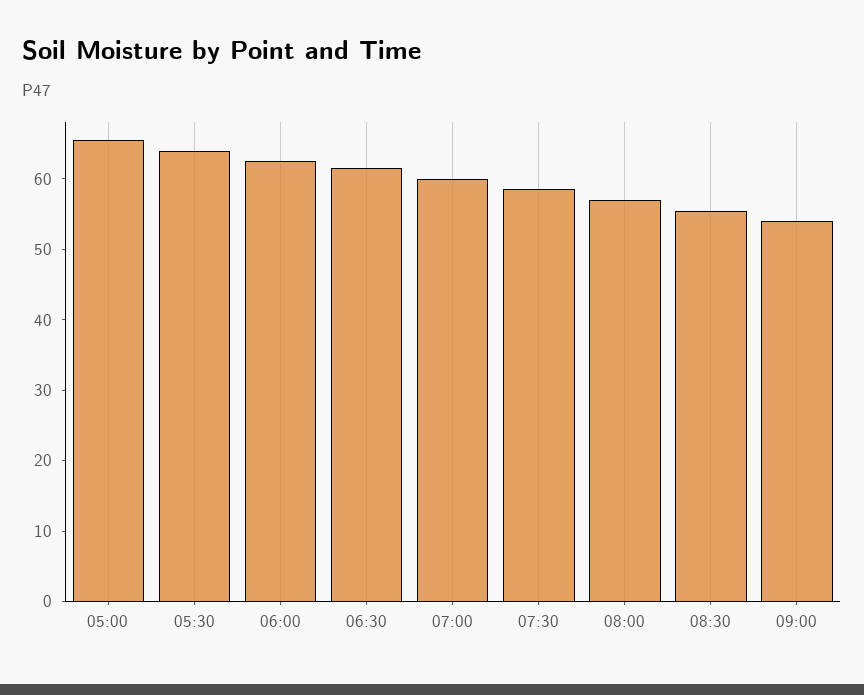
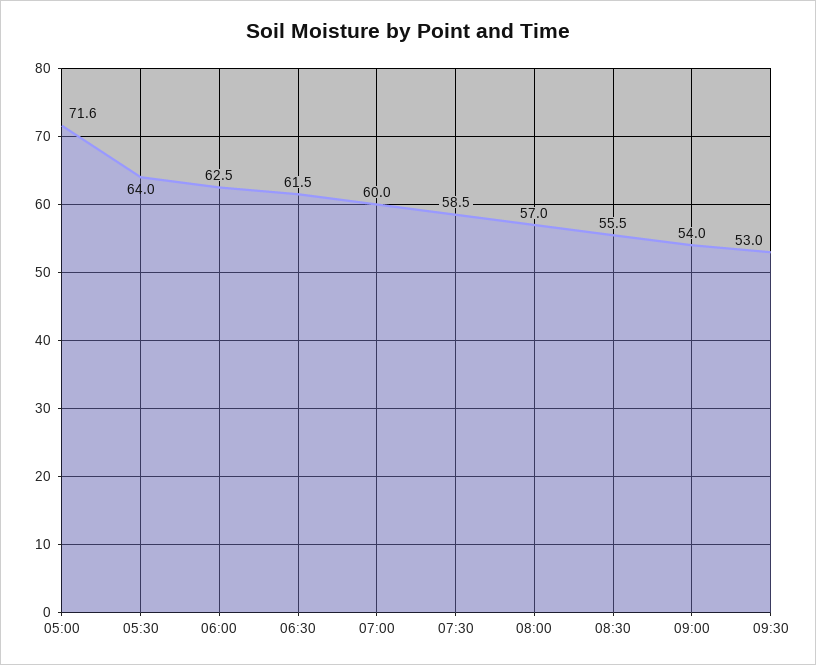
05:00: 66 -> 71.6
09:30: none -> 53

